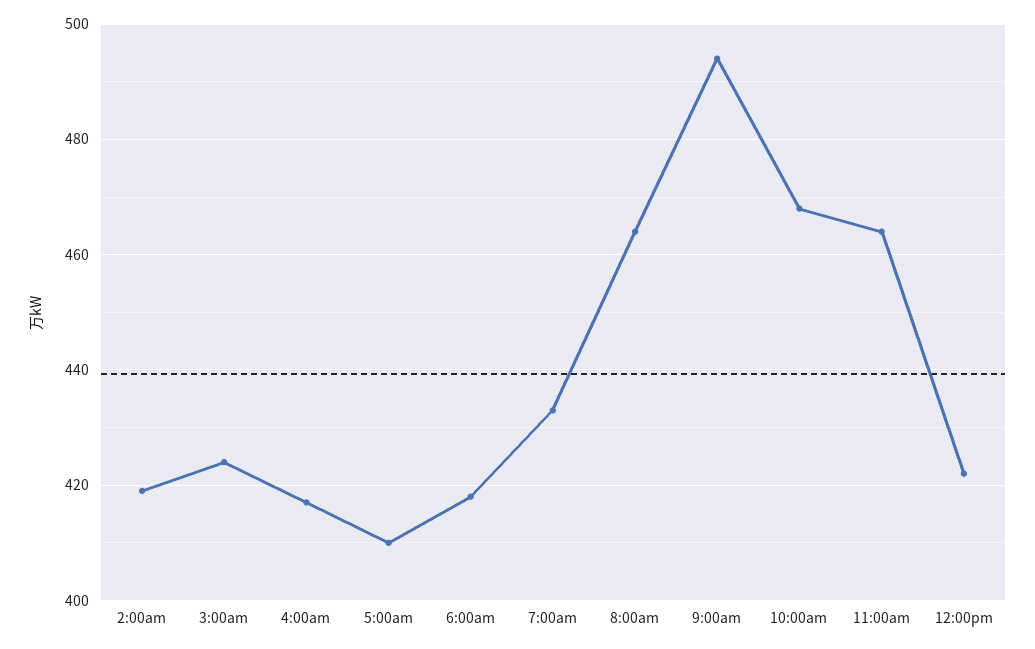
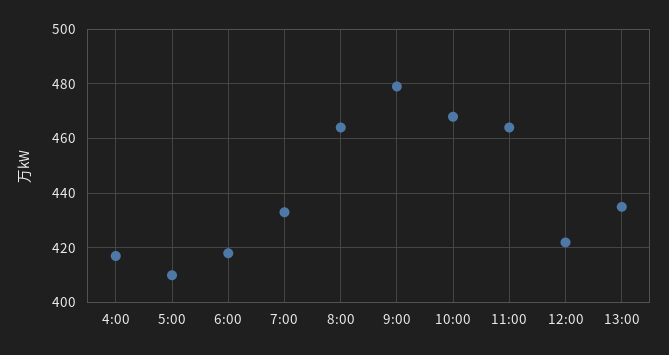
2:00am: 420 -> none
3:00am: 425 -> none
9:00am: 495 -> 480
13:00: none -> 435

